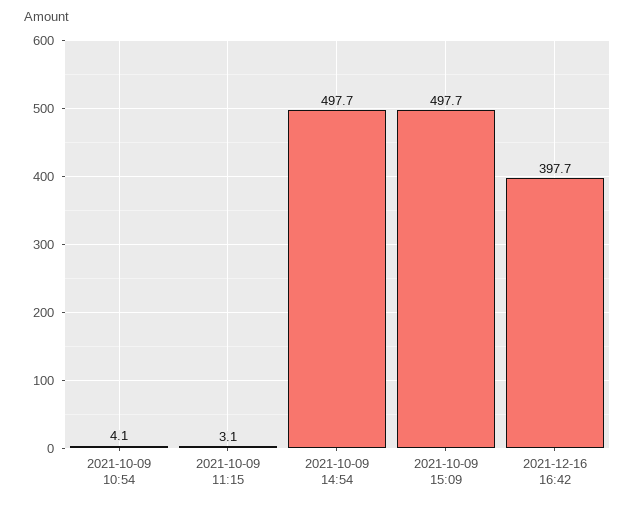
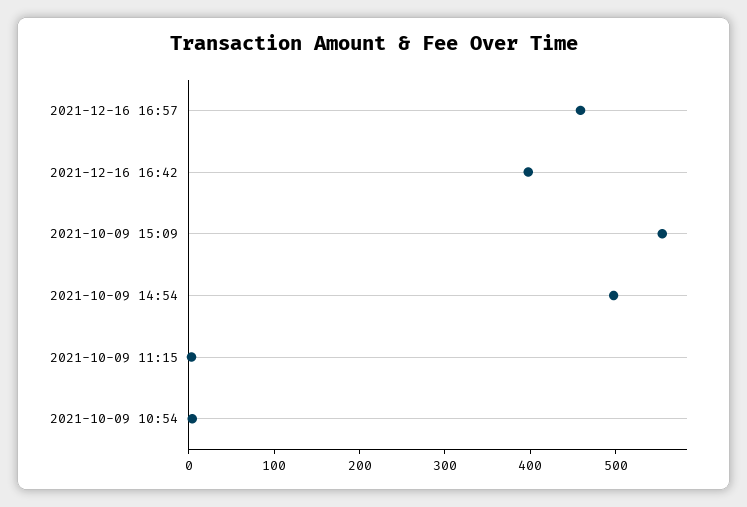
2021-10-09 15:09: 497.7 -> 560
2021-12-16 16:57: none -> 460

